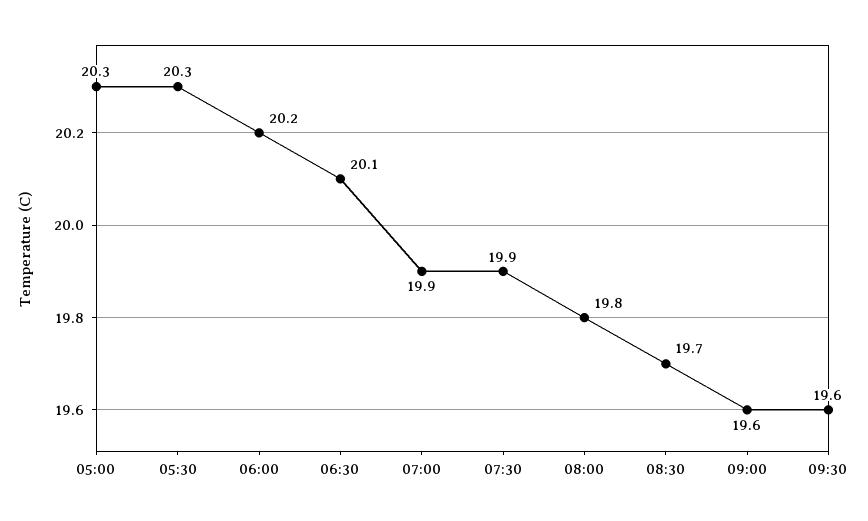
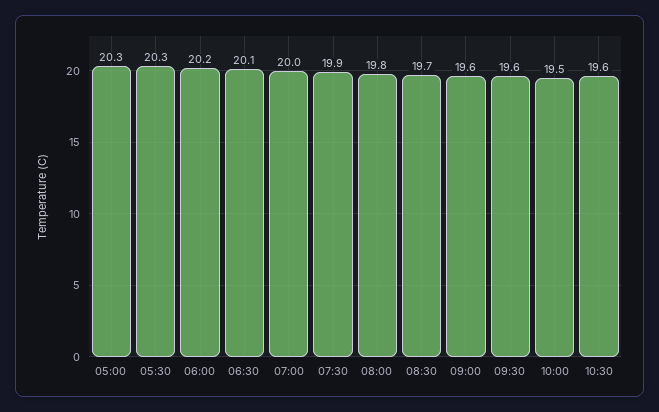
07:00: 19.9 -> 20
10:00: none -> 19.5
10:30: none -> 19.6

